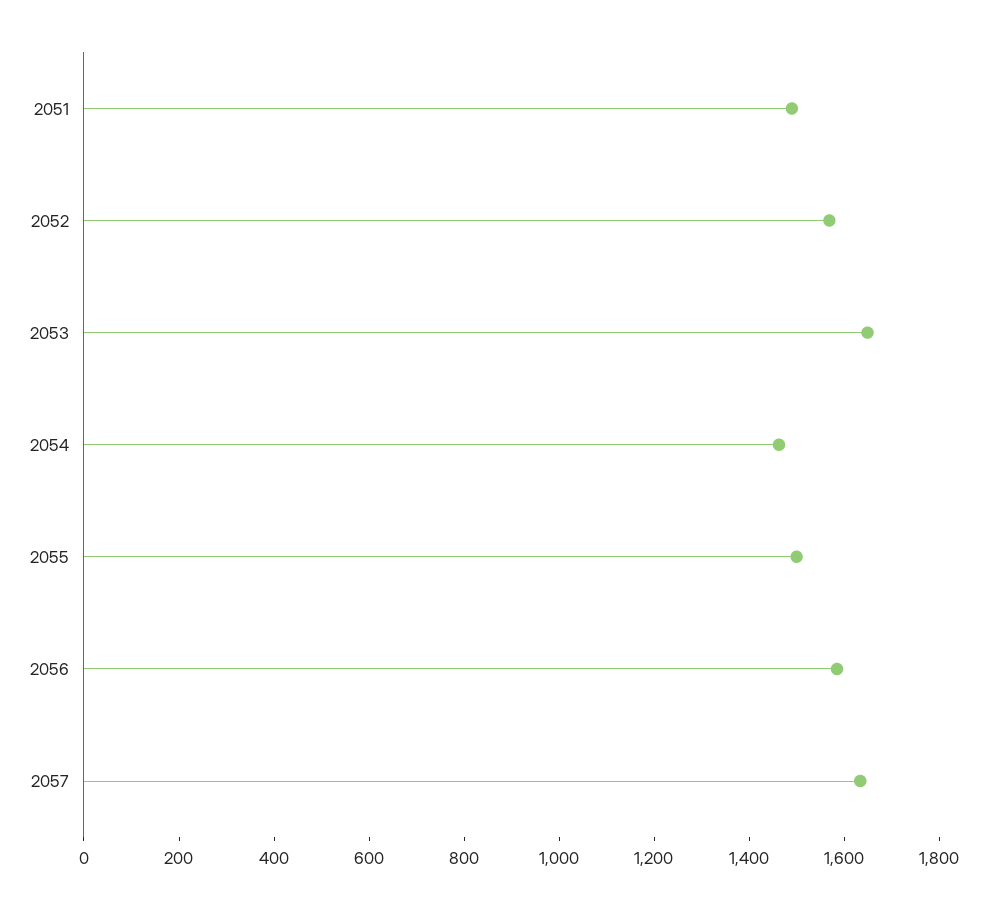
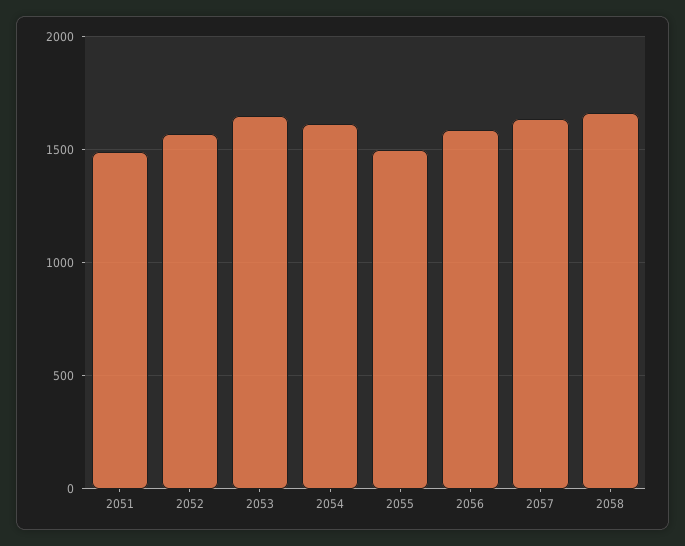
2054: 1450 -> 1600
2058: none -> 1650

